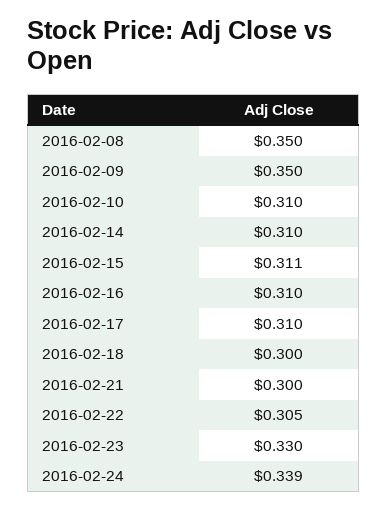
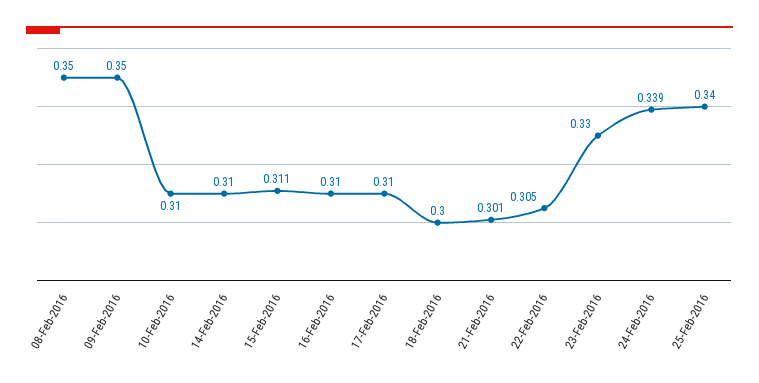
2016-02-21: 0.3 -> 0.301
25-Feb-2016: none -> 0.34

